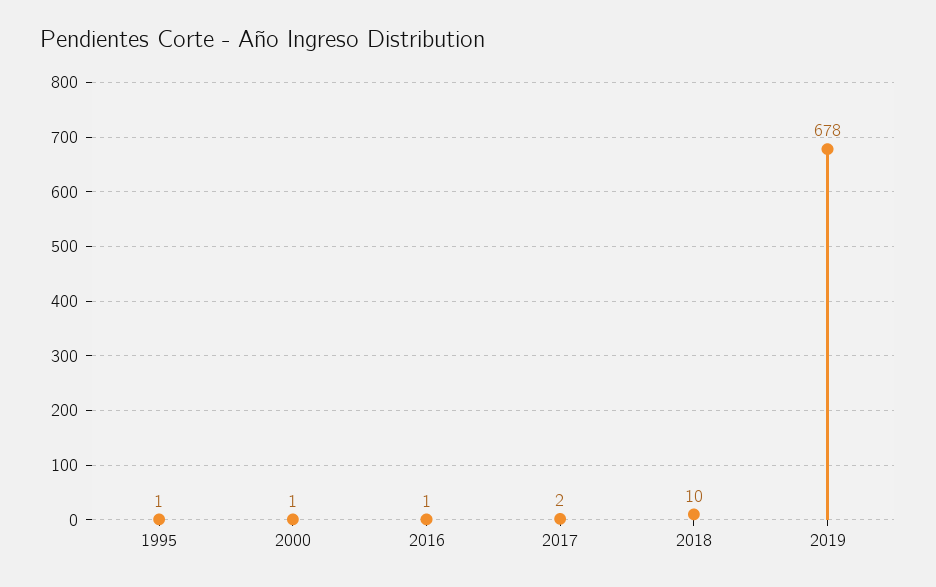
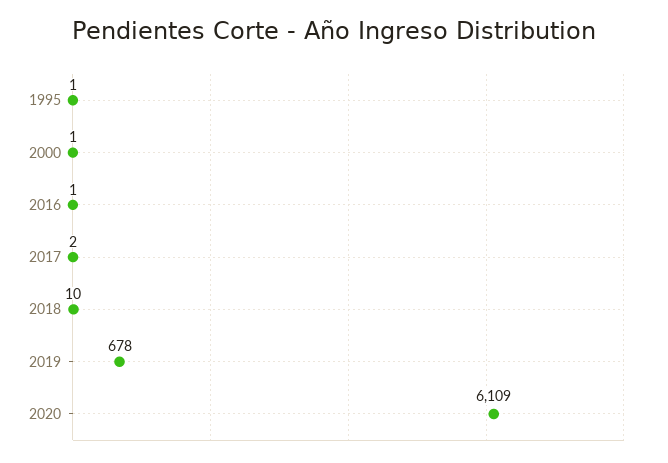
2020: none -> 6109

